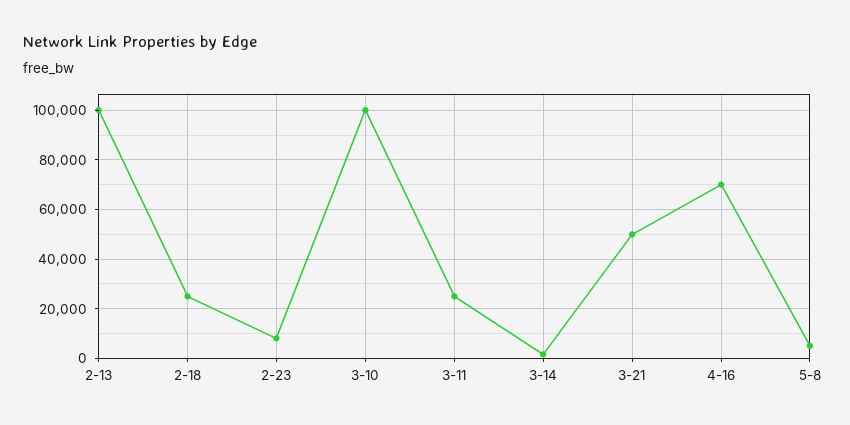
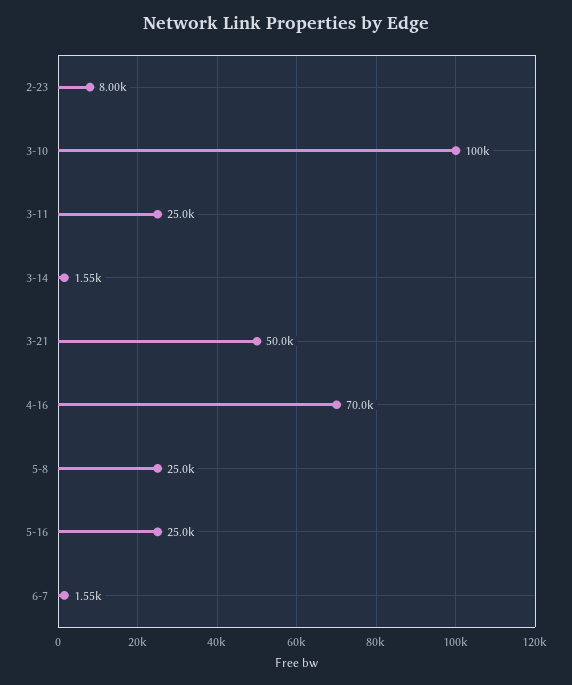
2-13: 100000 -> none
2-18: 25000 -> none
5-8: 5000 -> 25000
5-16: none -> 25000
6-7: none -> 1550

